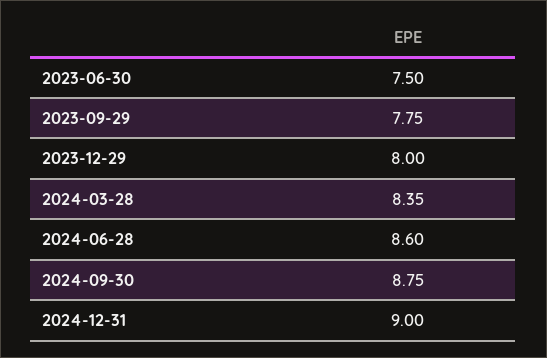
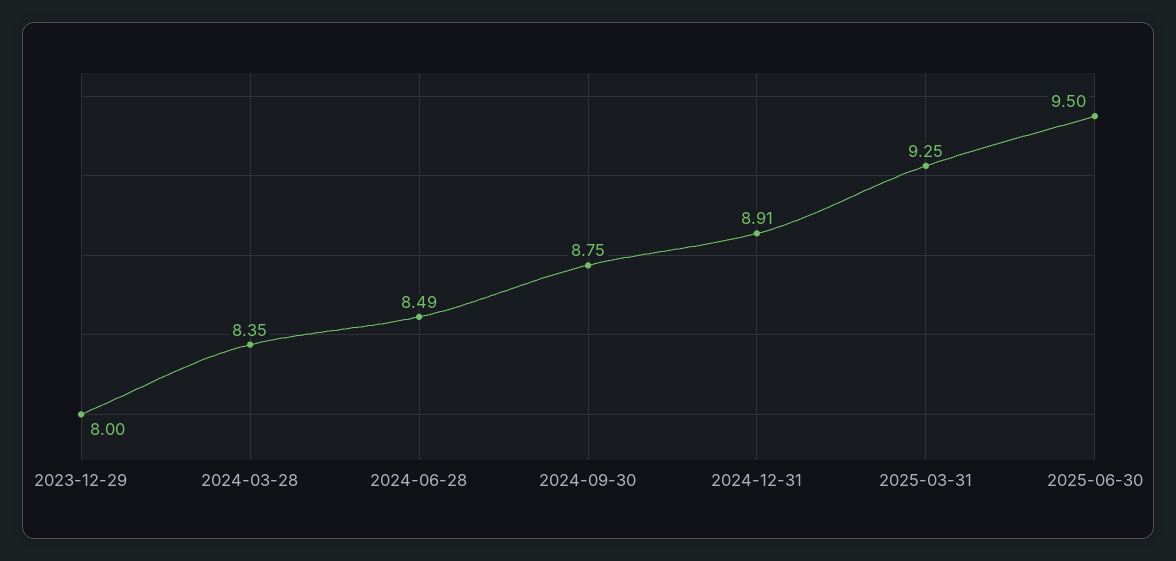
2023-06-30: 7.5 -> none
2023-09-29: 7.75 -> none
2024-06-28: 8.6 -> 8.49
2024-12-31: 9 -> 8.91
2025-03-31: none -> 9.25
2025-06-30: none -> 9.5

